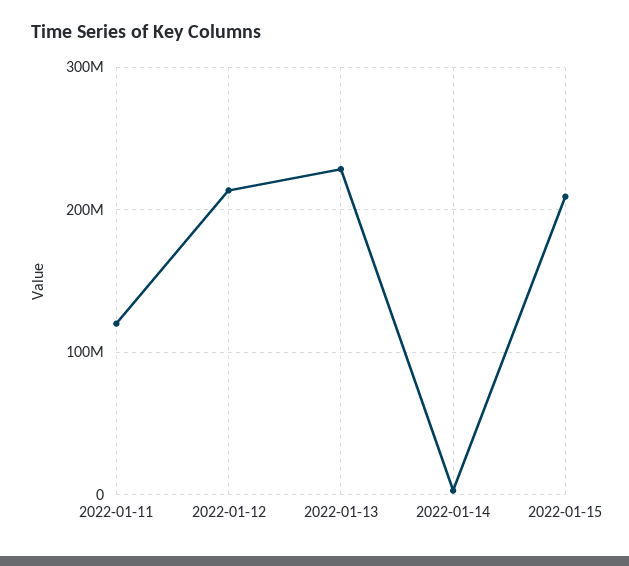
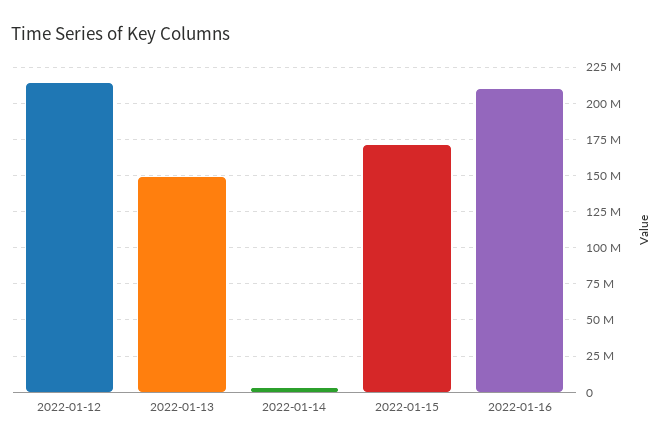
2022-01-11: 120000000 -> none
2022-01-13: 230000000 -> 150000000
2022-01-15: 210000000 -> 170000000
2022-01-16: none -> 210000000

